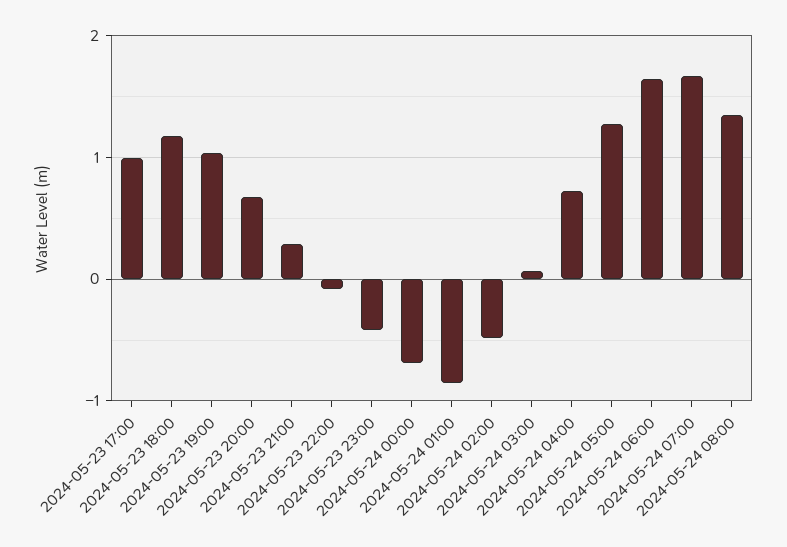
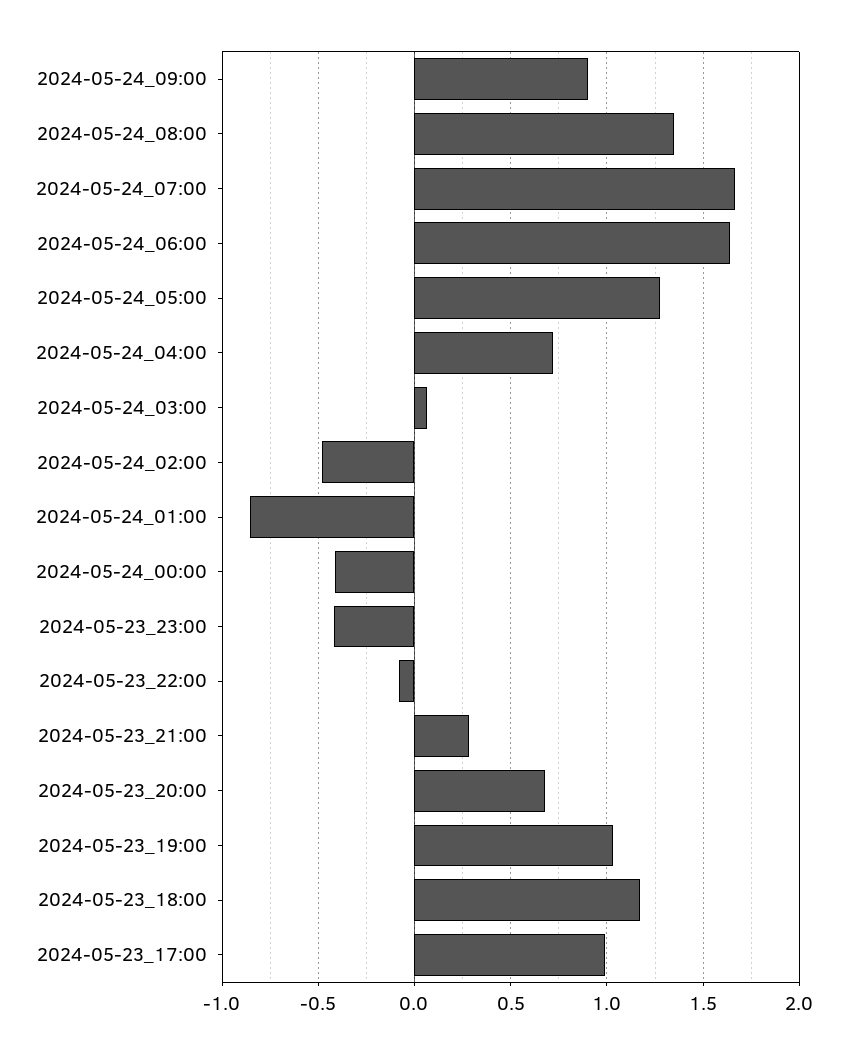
2024-05-24 00:00: -0.7 -> -0.4
2024-05-24_09:00: none -> 0.9

